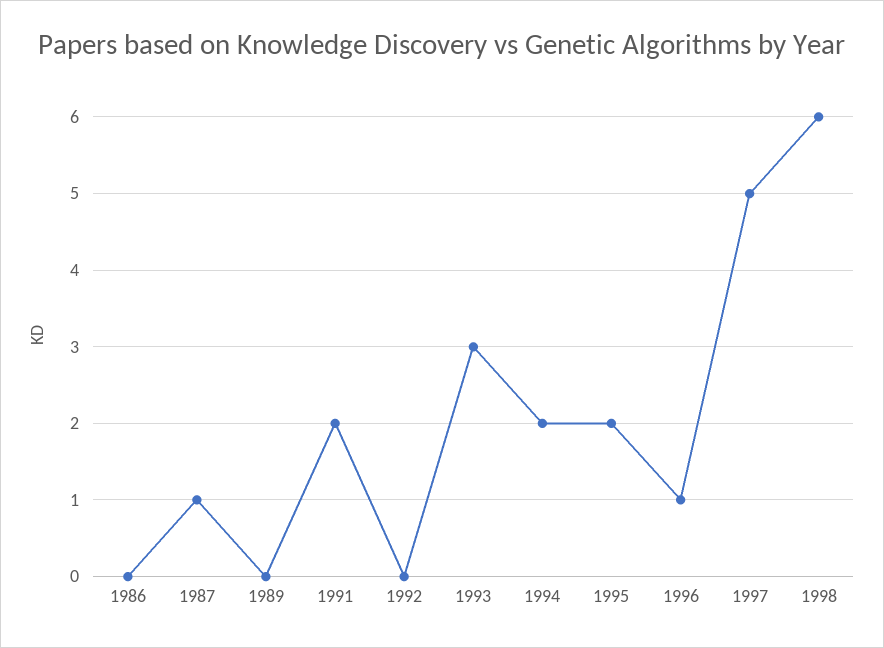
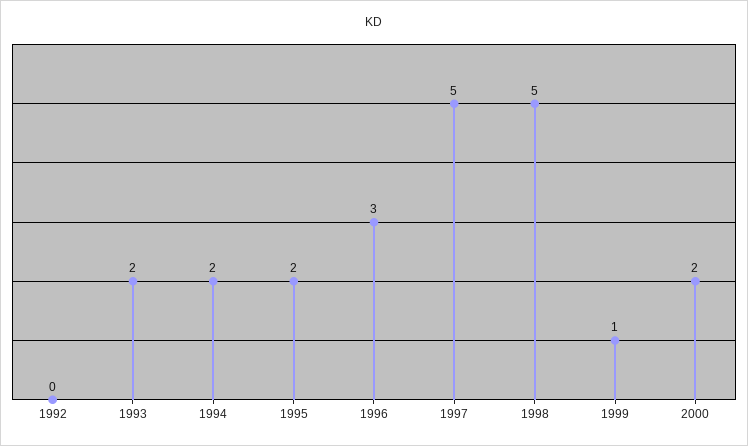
1986: 0 -> none
1987: 1 -> none
1989: 0 -> none
1991: 2 -> none
1993: 3 -> 2
1996: 1 -> 3
1998: 6 -> 5
1999: none -> 1
2000: none -> 2

